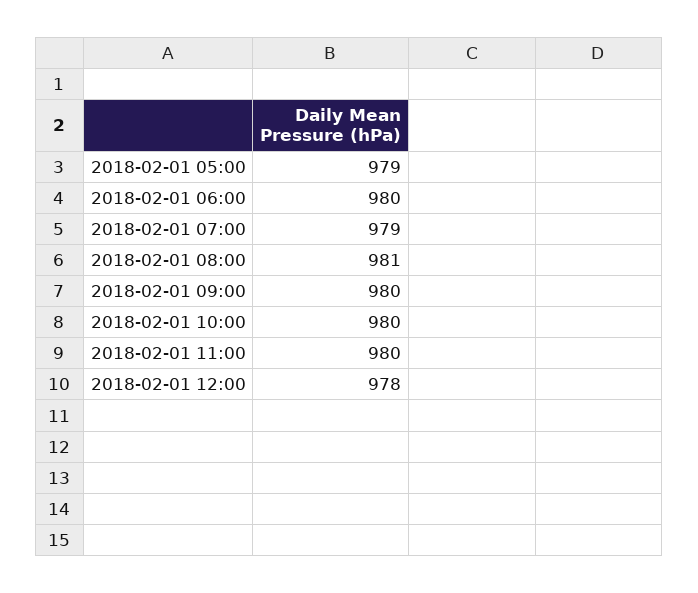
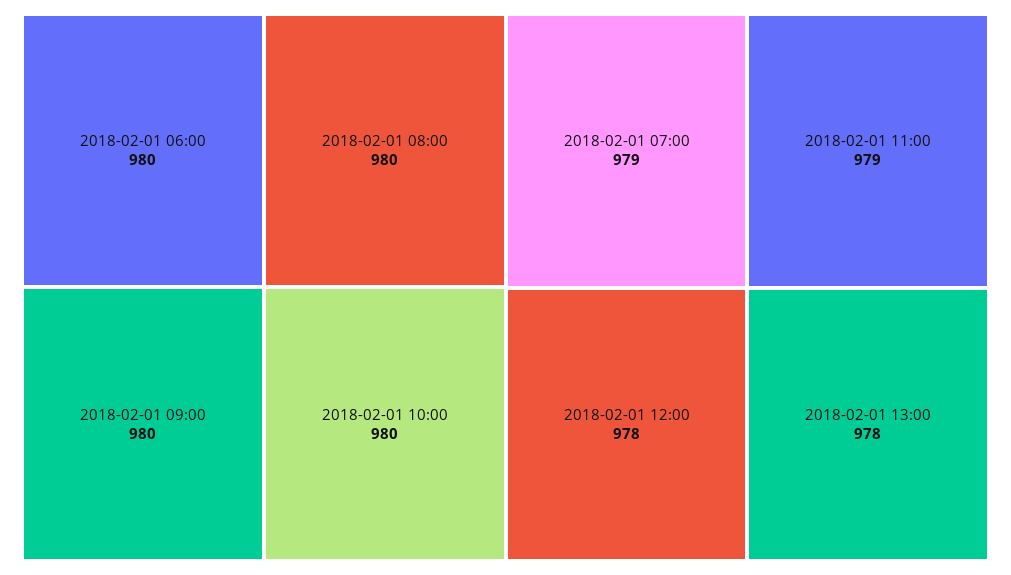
2018-02-01 05:00: 979 -> none
2018-02-01 08:00: 981 -> 980
2018-02-01 11:00: 980 -> 979
2018-02-01 13:00: none -> 978

